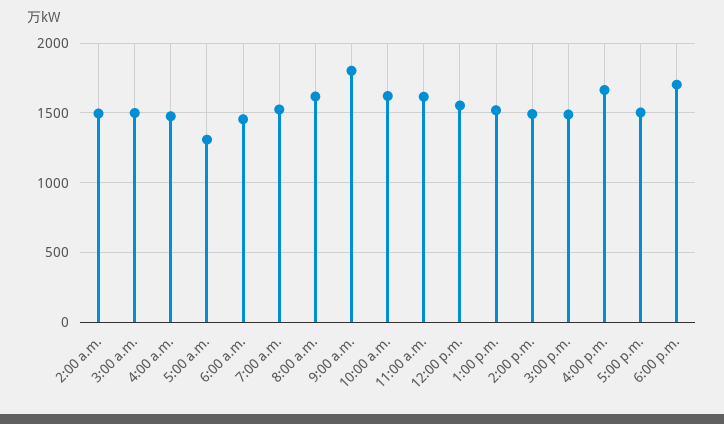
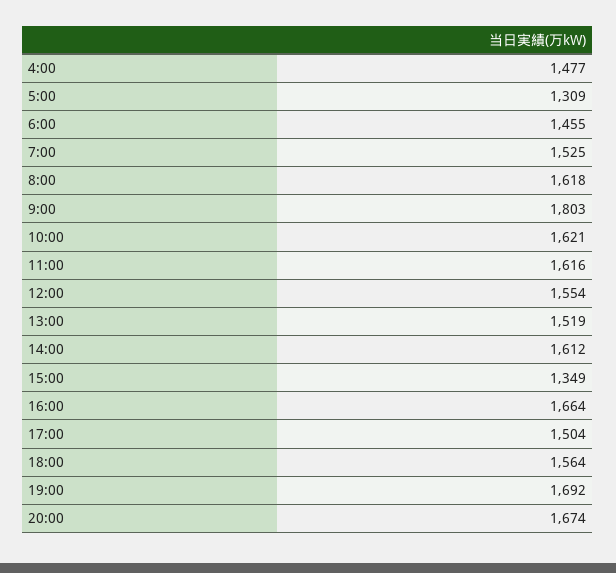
2:00 a.m.: 1500 -> none
3:00 a.m.: 1500 -> none
2:00 p.m.: 1500 -> 1612
3:00 p.m.: 1500 -> 1349
6:00 p.m.: 1700 -> 1564
19:00: none -> 1692
20:00: none -> 1674

